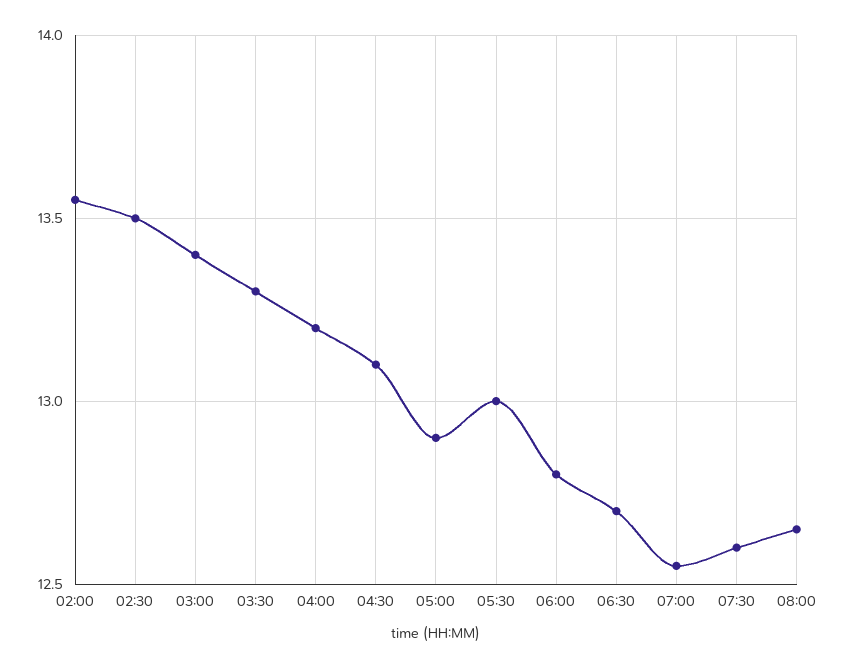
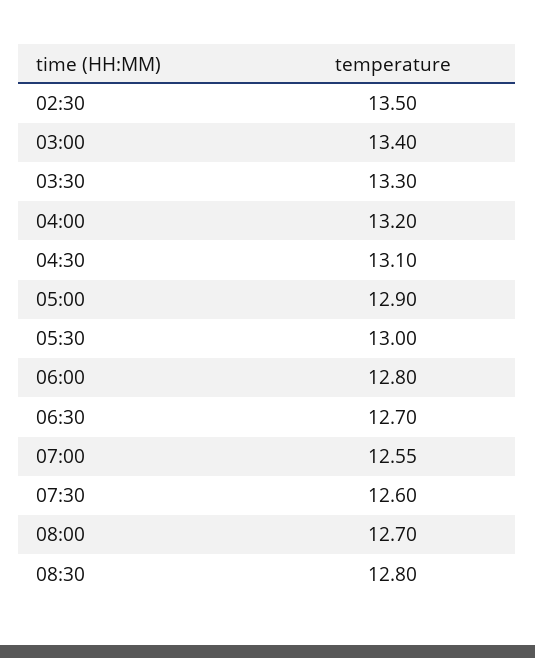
02:00: 13.55 -> none
08:00: 12.65 -> 12.7
08:30: none -> 12.8

